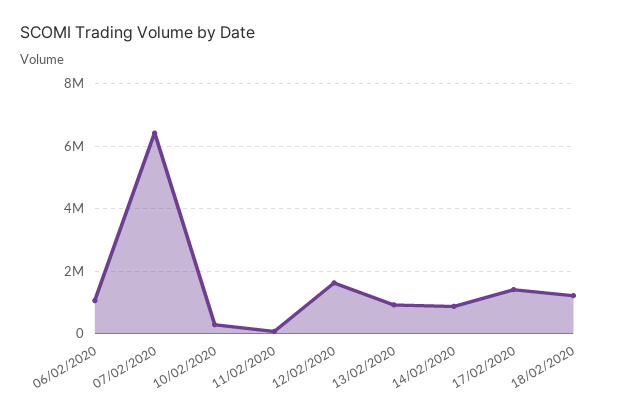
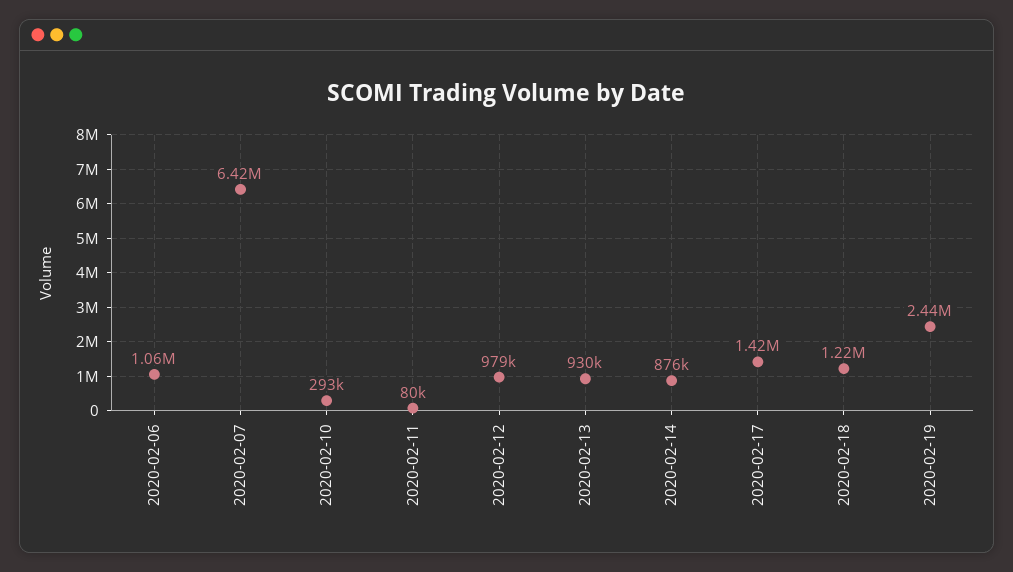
12/02/2020: 1600000 -> 979000
2020-02-19: none -> 2440000

